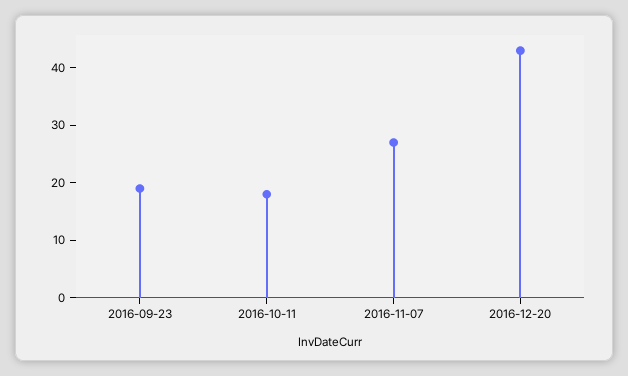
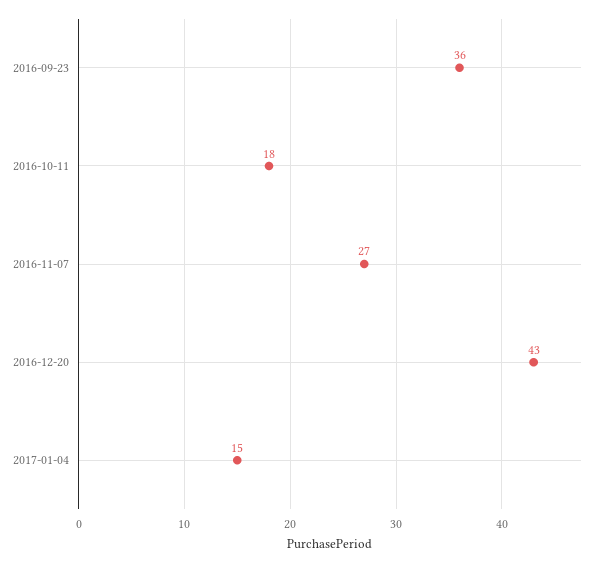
2016-09-23: 20 -> 36
2017-01-04: none -> 15

